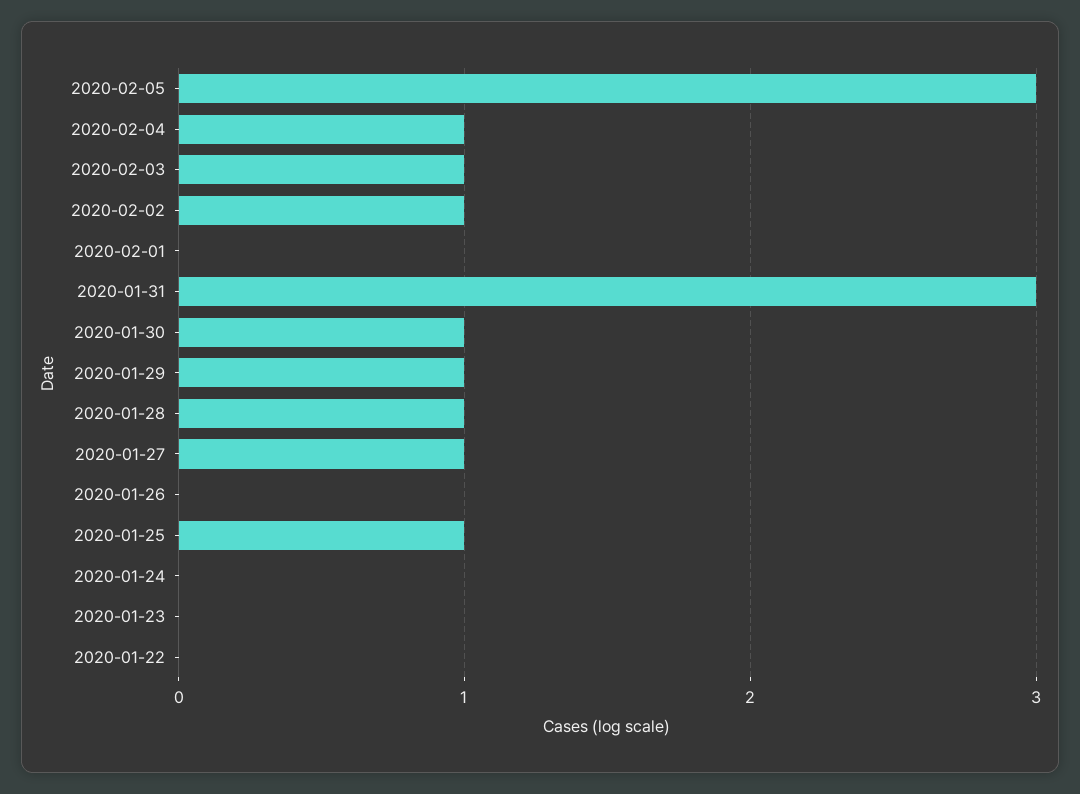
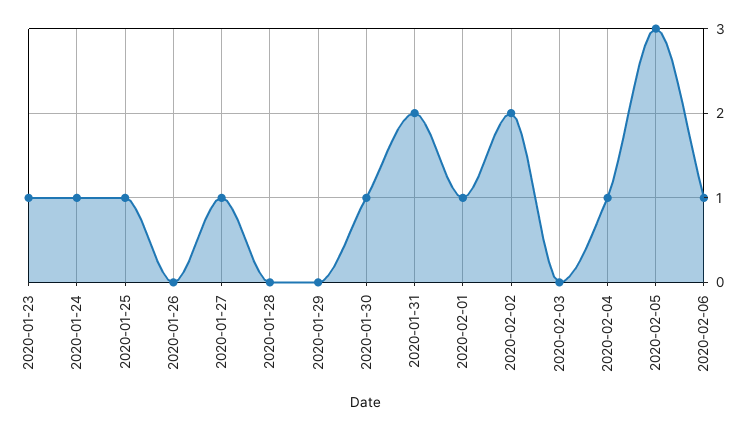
2020-02-03: 1 -> 0
2020-02-02: 1 -> 2
2020-02-01: 0 -> 1
2020-01-31: 3 -> 2
2020-01-29: 1 -> 0
2020-01-28: 1 -> 0
2020-01-24: 0 -> 1
2020-01-23: 0 -> 1
2020-01-22: 0 -> none
2020-02-06: none -> 1

